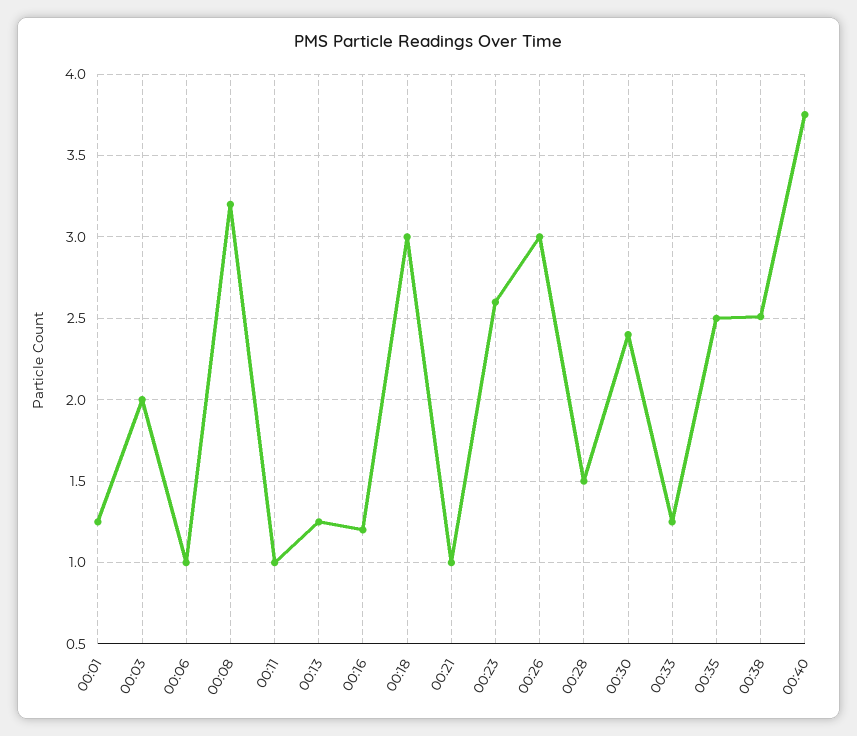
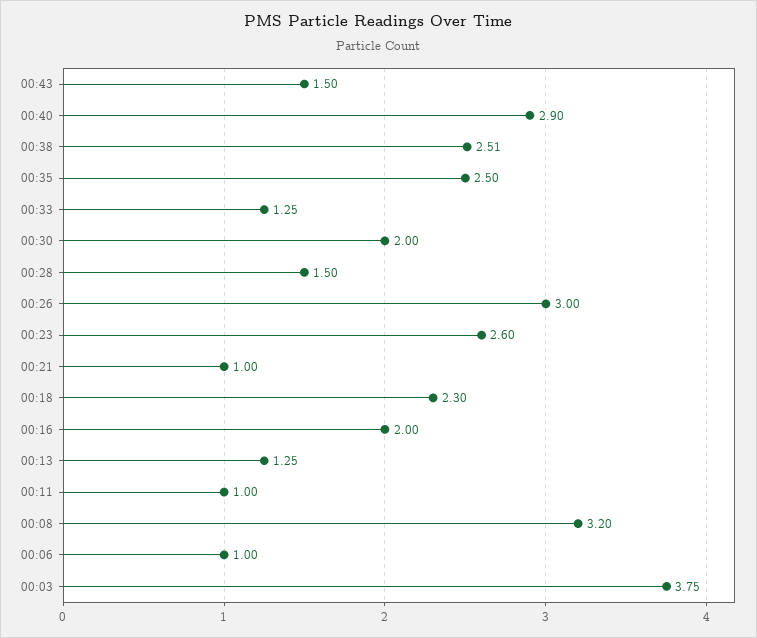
00:01: 1.25 -> none
00:03: 2 -> 3.75
00:16: 1.2 -> 2
00:18: 3 -> 2.3
00:30: 2.4 -> 2
00:40: 3.75 -> 2.9
00:43: none -> 1.5

